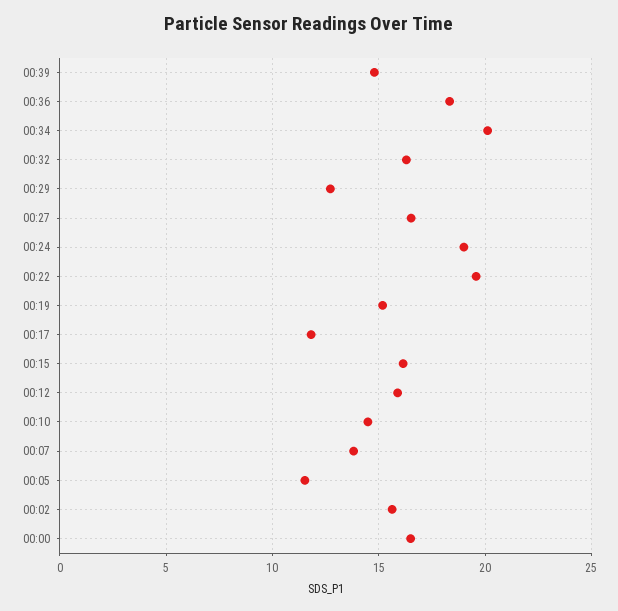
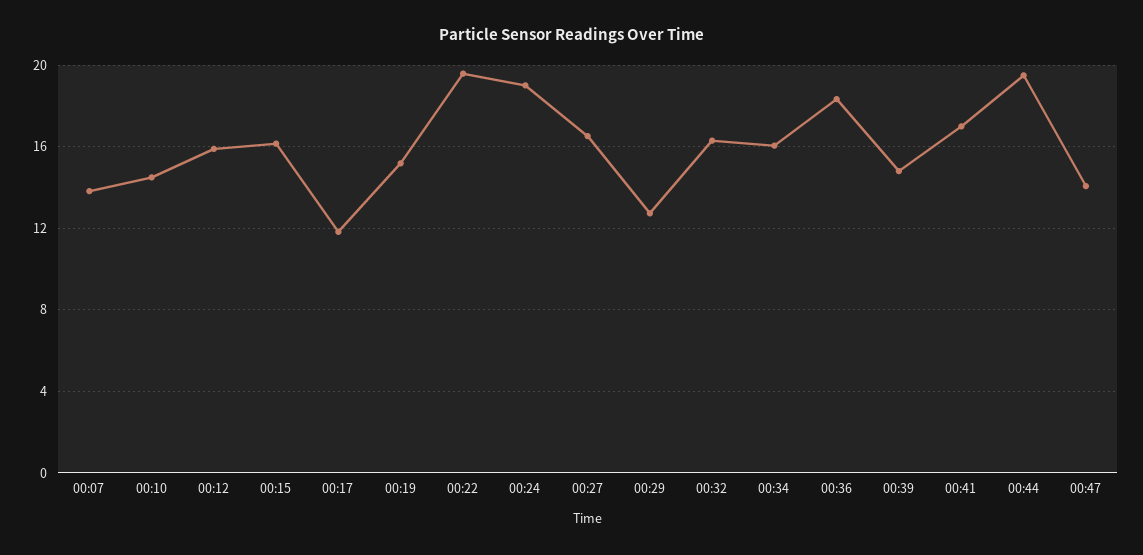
00:34: 20 -> 16
00:05: 11.5 -> none
00:02: 15.5 -> none
00:00: 16.5 -> none
00:41: none -> 17
00:44: none -> 19.5
00:47: none -> 14

